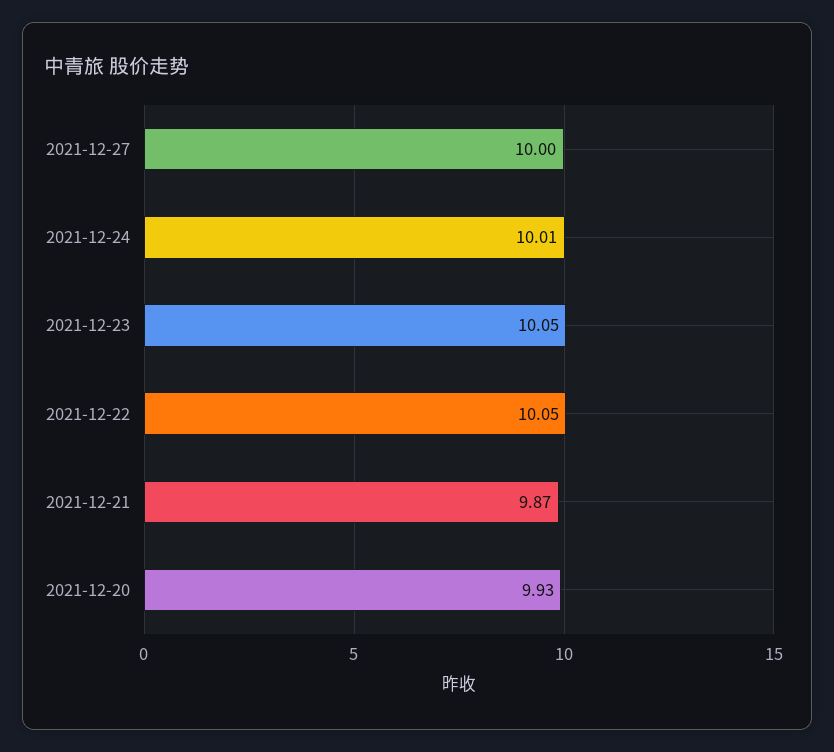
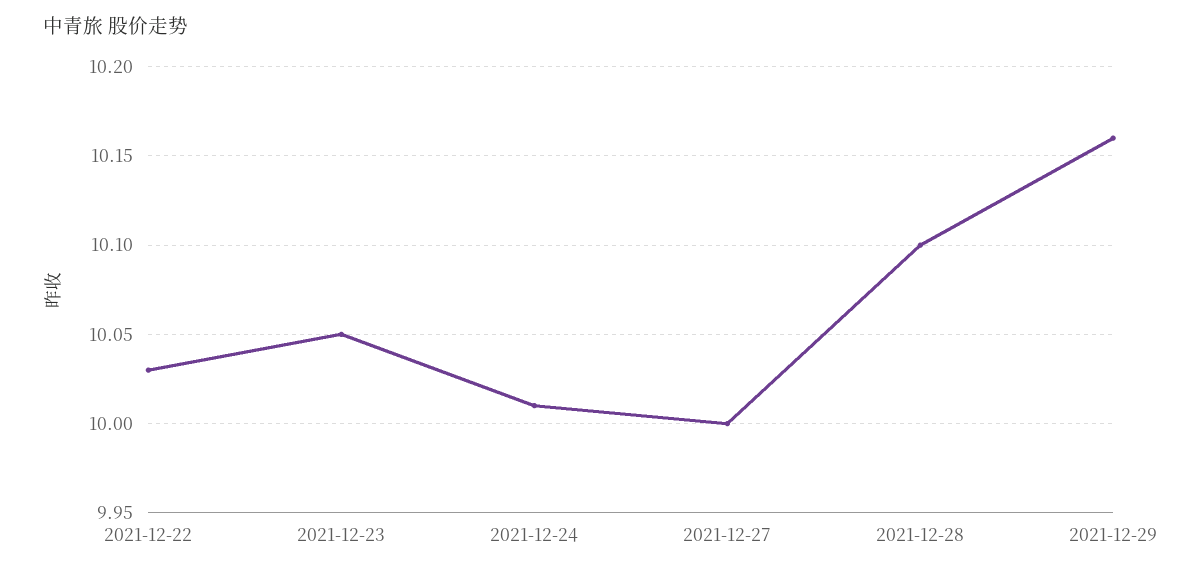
2021-12-22: 10.05 -> 10.03
2021-12-21: 9.87 -> none
2021-12-20: 9.93 -> none
2021-12-28: none -> 10.1
2021-12-29: none -> 10.16

